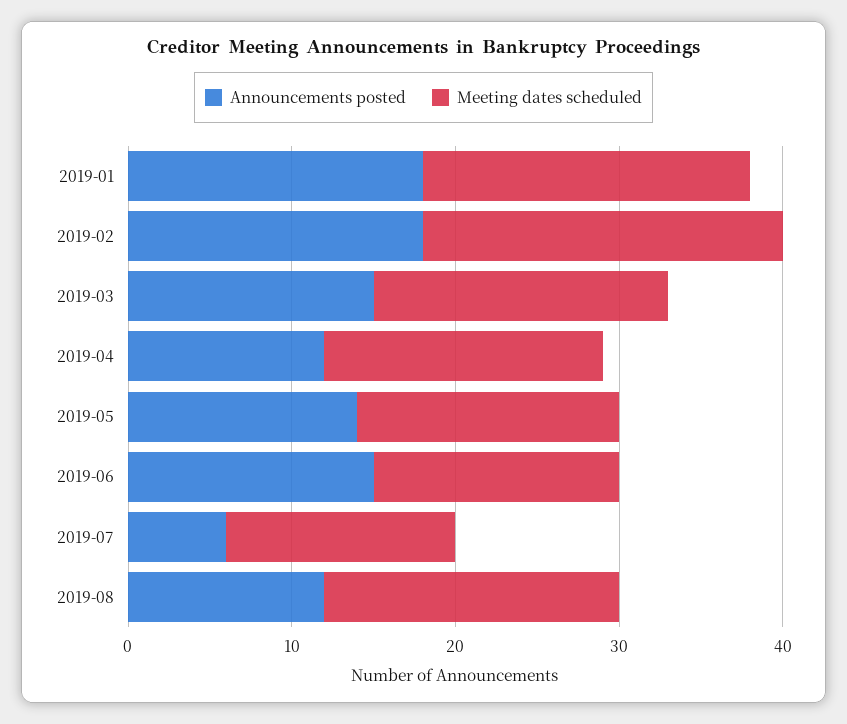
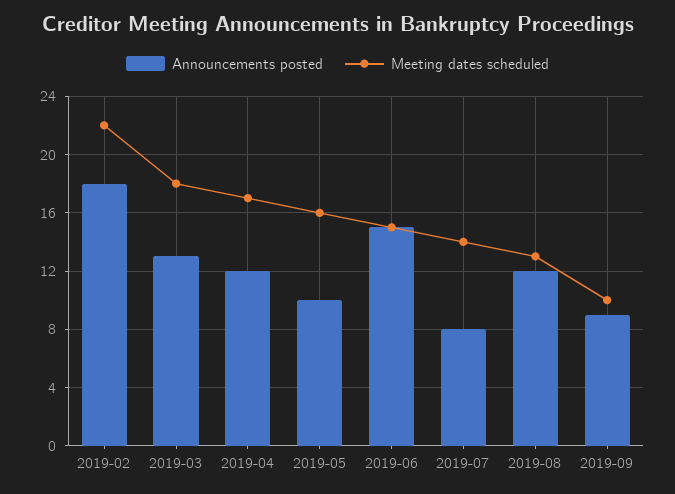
Announcements posted, 2019-01: 18 -> none
Meeting dates scheduled, 2019-01: 20 -> none
Announcements posted, 2019-03: 15 -> 13
Announcements posted, 2019-05: 14 -> 10
Announcements posted, 2019-07: 6 -> 8
Meeting dates scheduled, 2019-08: 18 -> 13
Announcements posted, 2019-09: none -> 9
Meeting dates scheduled, 2019-09: none -> 10

